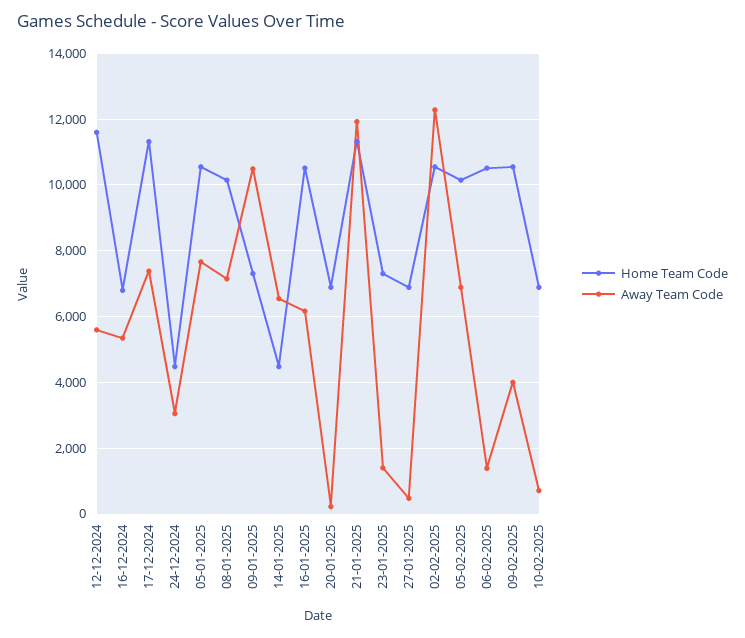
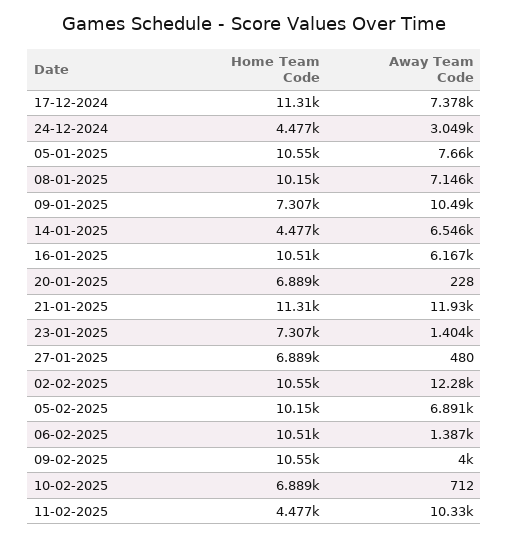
Home Team Code, 12-12-2024: 11600 -> none
Away Team Code, 12-12-2024: 5600 -> none
Home Team Code, 16-12-2024: 6800 -> none
Away Team Code, 16-12-2024: 5400 -> none
Home Team Code, 11-02-2025: none -> 4477
Away Team Code, 11-02-2025: none -> 10330

